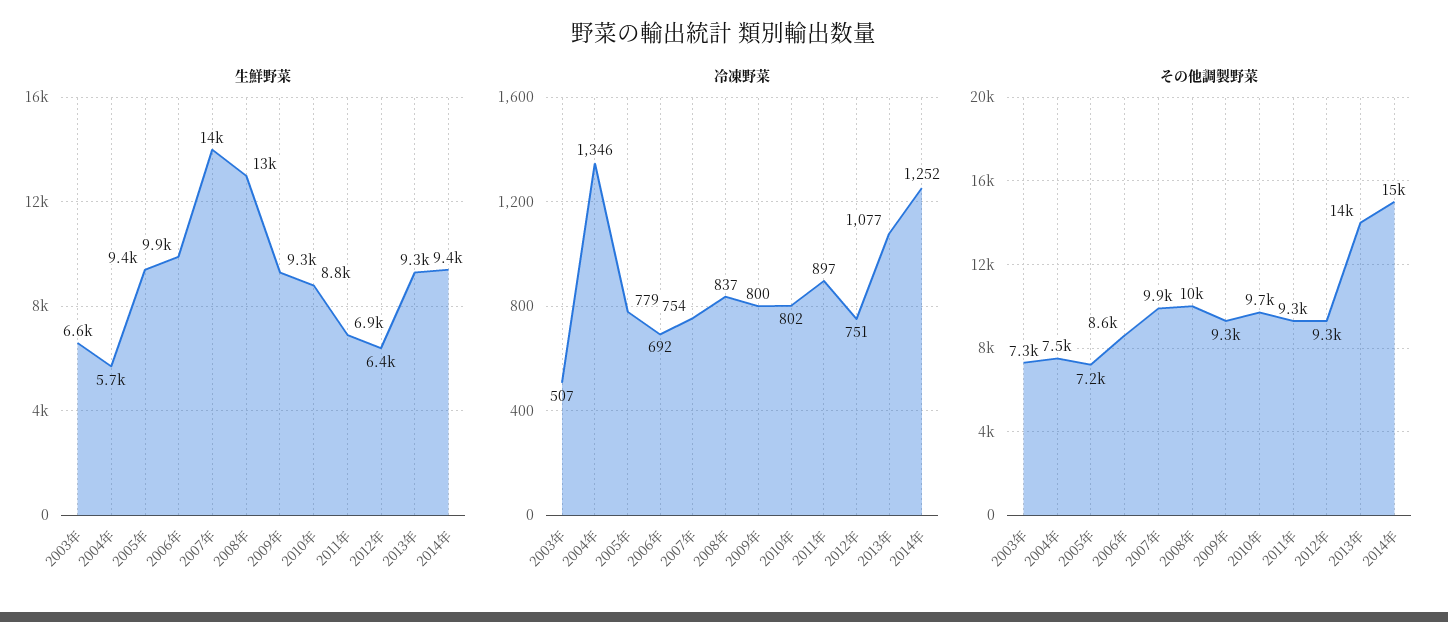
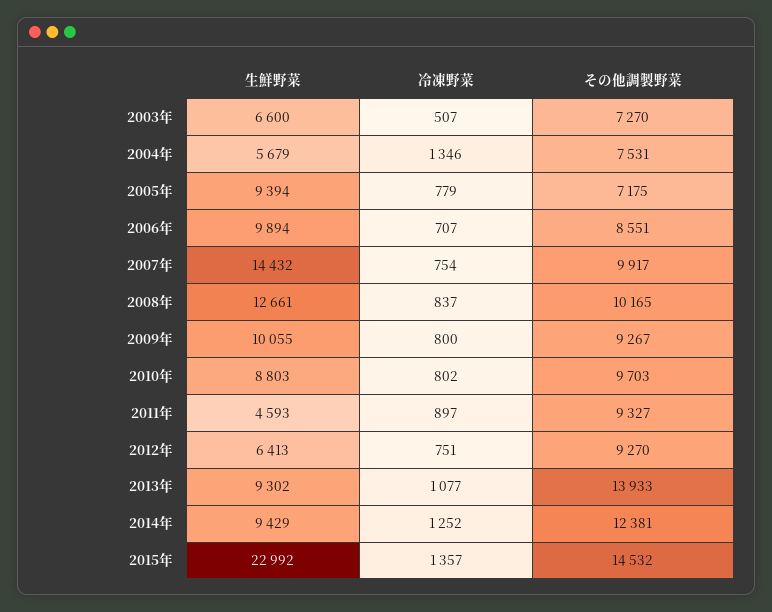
生鮮野菜, 2009年: 9300 -> 10055
生鮮野菜, 2011年: 6900 -> 4593
冷凍野菜, 2006年: 692 -> 707
その他調製野菜, 2014年: 15000 -> 12381
生鮮野菜, 2015年: none -> 22992
冷凍野菜, 2015年: none -> 1357
その他調製野菜, 2015年: none -> 14532

